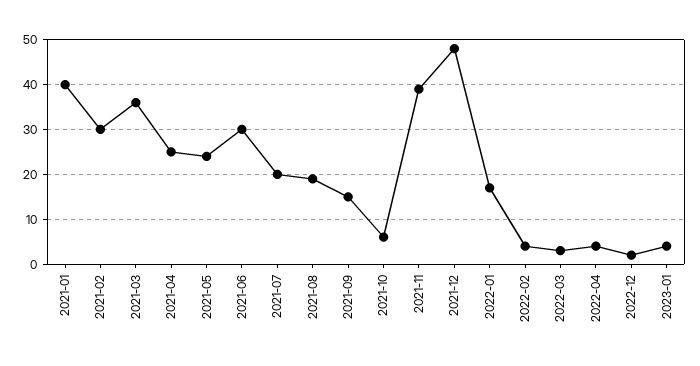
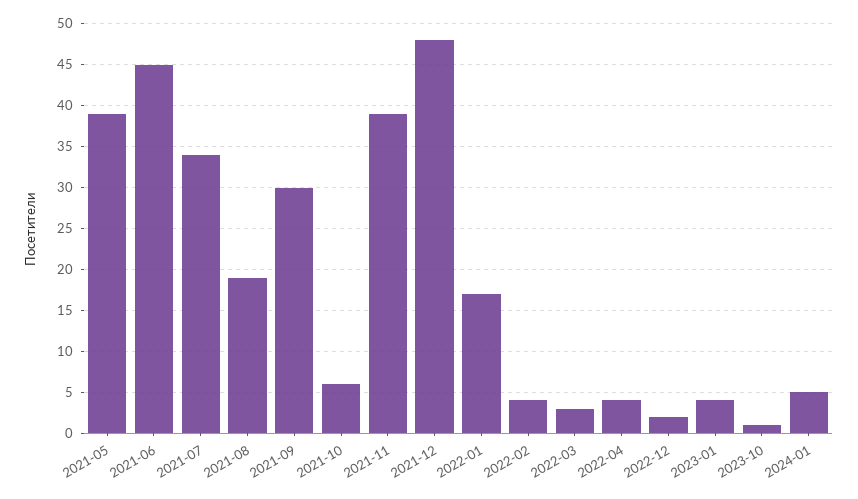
2021-01: 40 -> none
2021-02: 30 -> none
2021-03: 35 -> none
2021-04: 25 -> none
2021-05: 25 -> 39
2021-06: 30 -> 45
2021-07: 20 -> 34
2021-09: 15 -> 30
2023-10: none -> 1
2024-01: none -> 5

